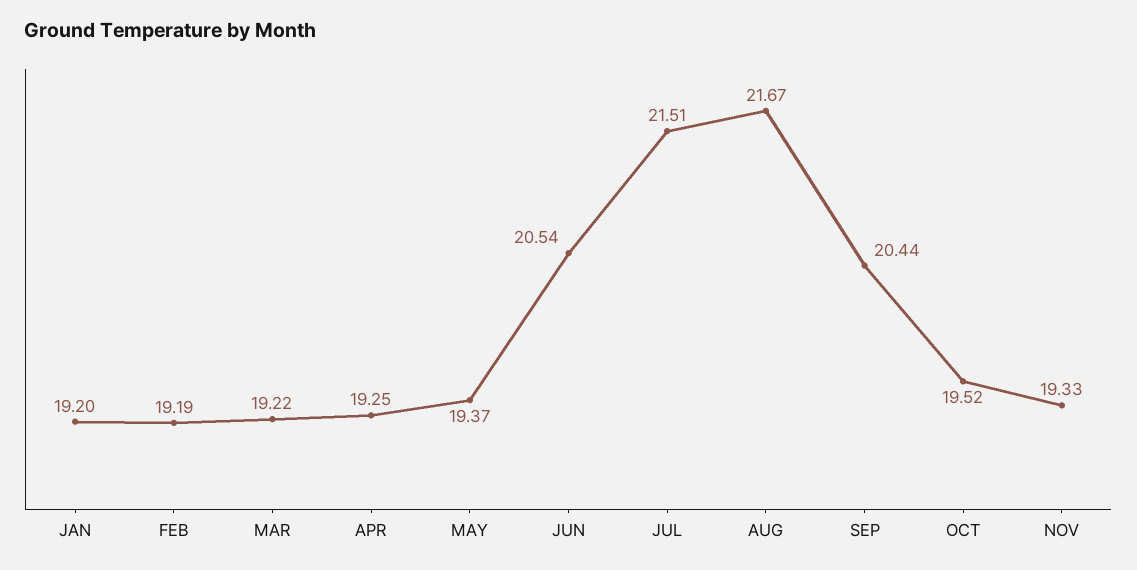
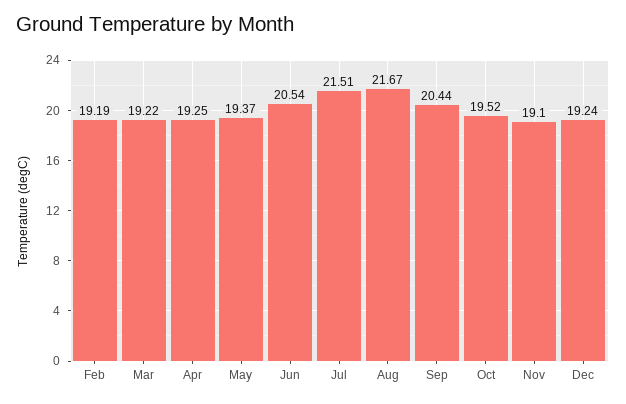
JAN: 19.2 -> none
NOV: 19.33 -> 19.1
Dec: none -> 19.24

